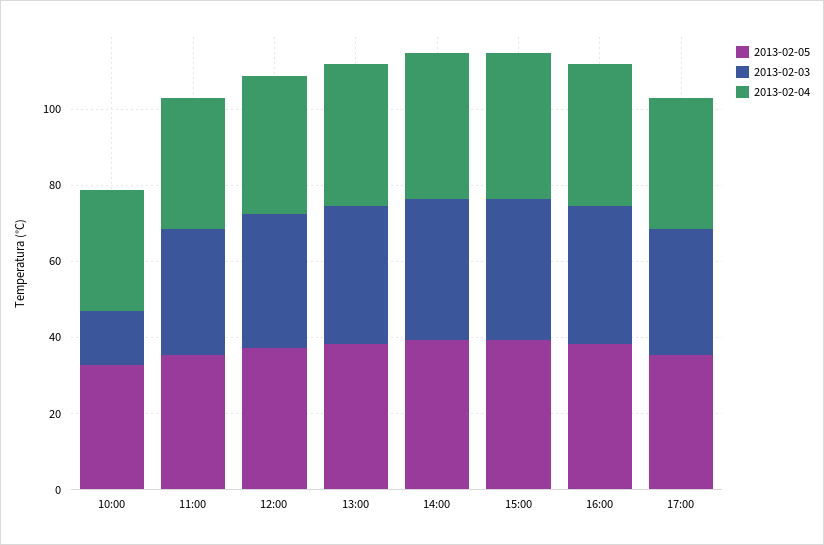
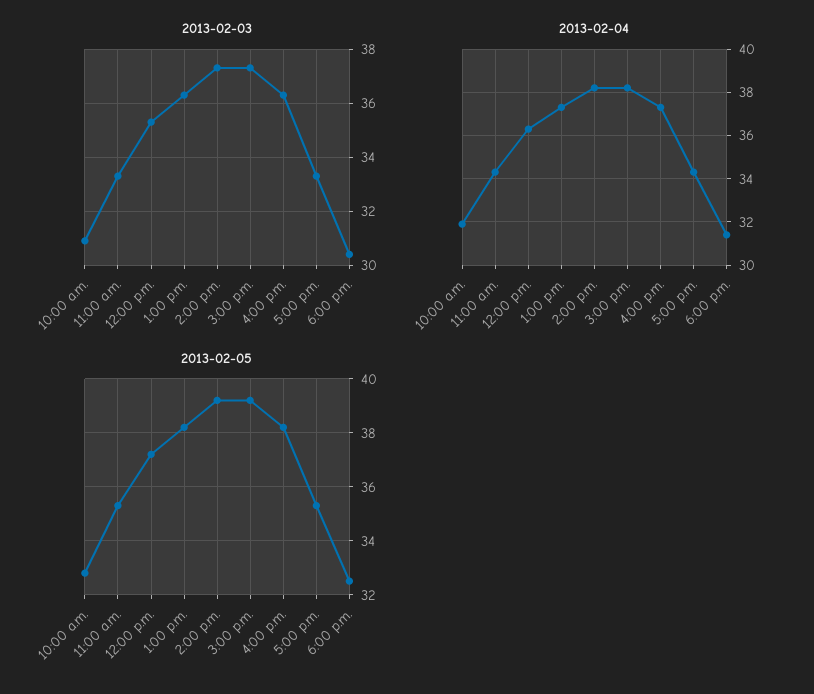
2013-02-03, 10:00: 15 -> 31
2013-02-03, 6:00 p.m.: none -> 30.5
2013-02-04, 6:00 p.m.: none -> 31.5
2013-02-05, 6:00 p.m.: none -> 32.5

